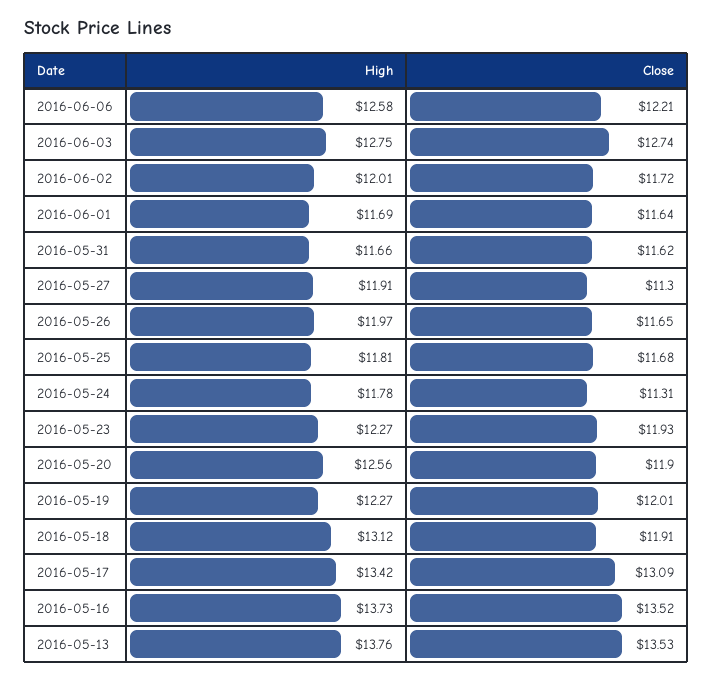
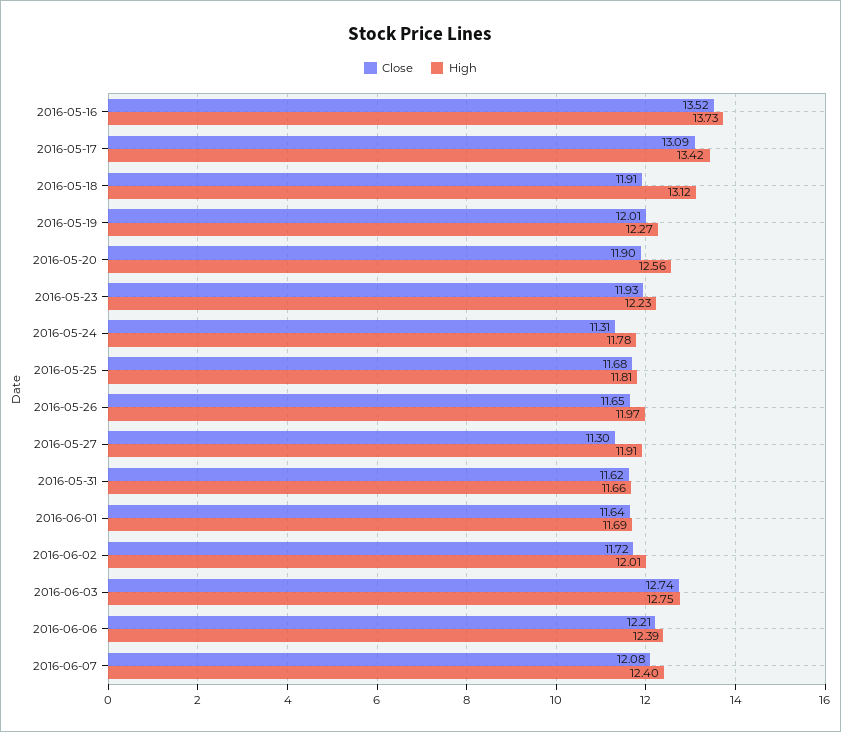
High, 2016-06-06: 12.58 -> 12.39
High, 2016-05-23: 12.27 -> 12.23
High, 2016-05-13: 13.76 -> none
Close, 2016-05-13: 13.53 -> none
Close, 2016-06-07: none -> 12.08
High, 2016-06-07: none -> 12.4

